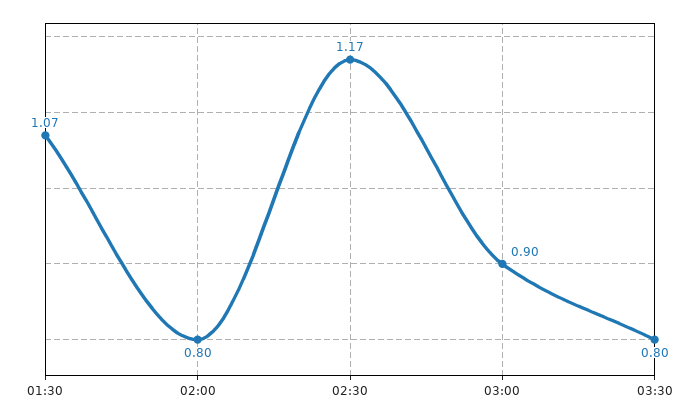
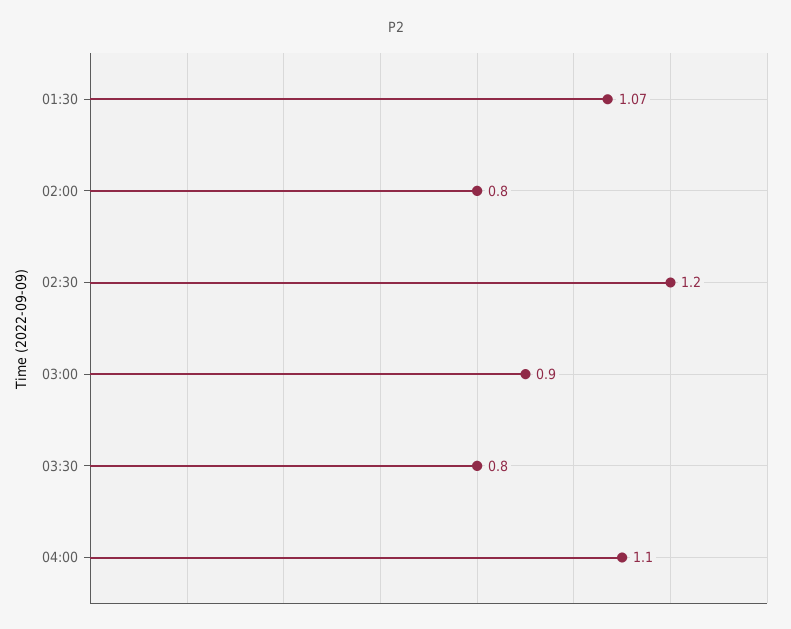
02:30: 1.17 -> 1.2
04:00: none -> 1.1

